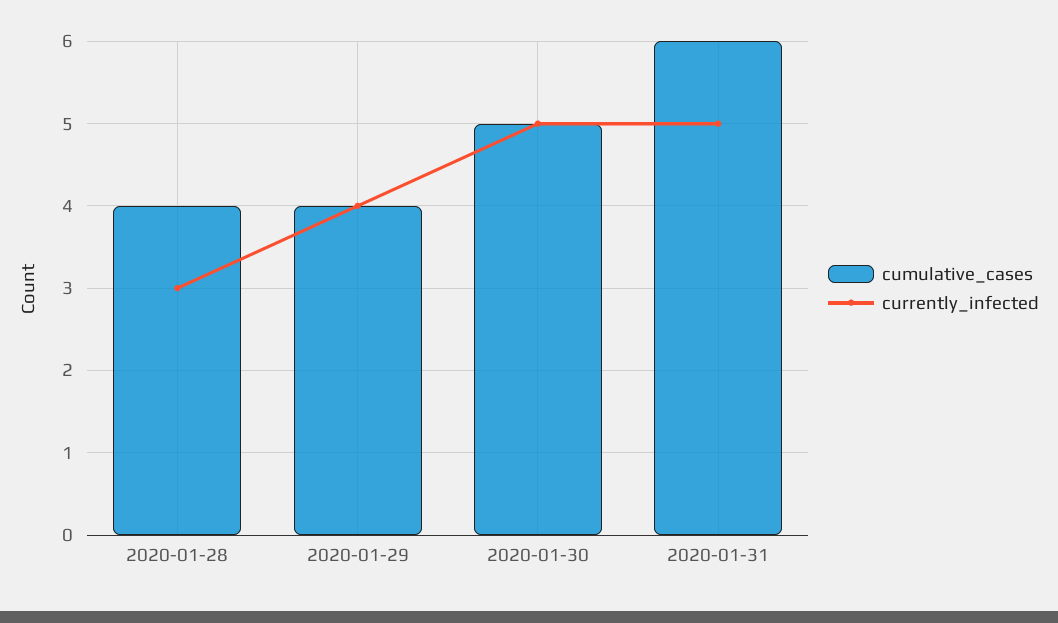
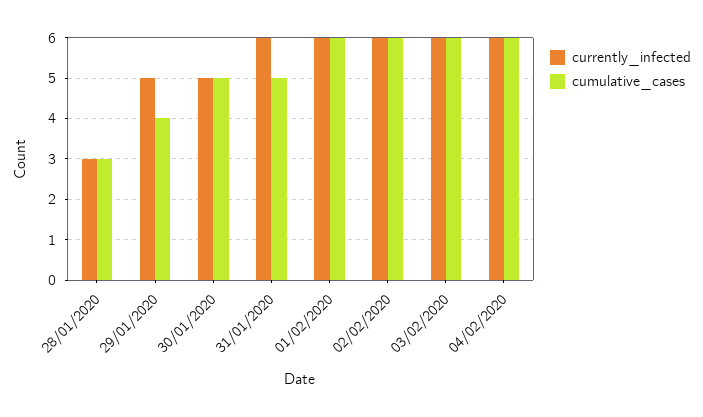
cumulative_cases, 2020-01-28: 4 -> 3
currently_infected, 2020-01-29: 4 -> 5
cumulative_cases, 2020-01-31: 6 -> 5
currently_infected, 2020-01-31: 5 -> 6
currently_infected, 01/02/2020: none -> 6
cumulative_cases, 01/02/2020: none -> 6
currently_infected, 02/02/2020: none -> 6
cumulative_cases, 02/02/2020: none -> 6
currently_infected, 03/02/2020: none -> 6
cumulative_cases, 03/02/2020: none -> 6
currently_infected, 04/02/2020: none -> 6
cumulative_cases, 04/02/2020: none -> 6

